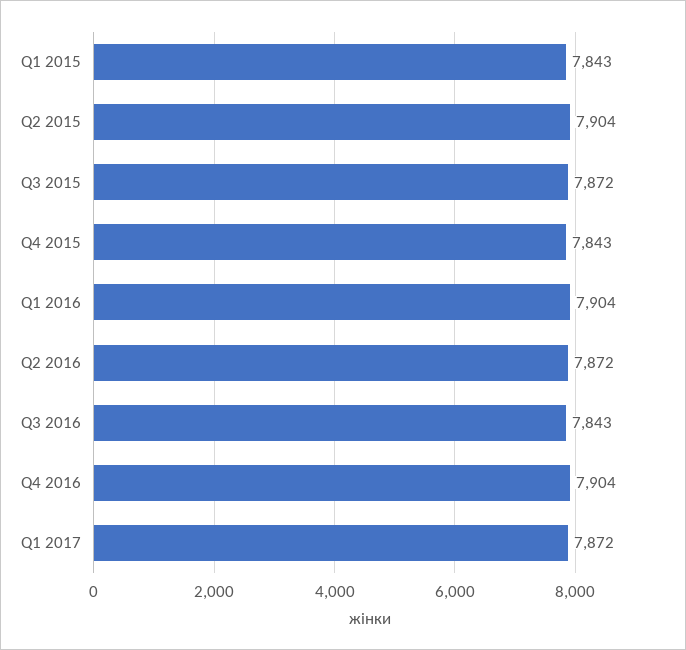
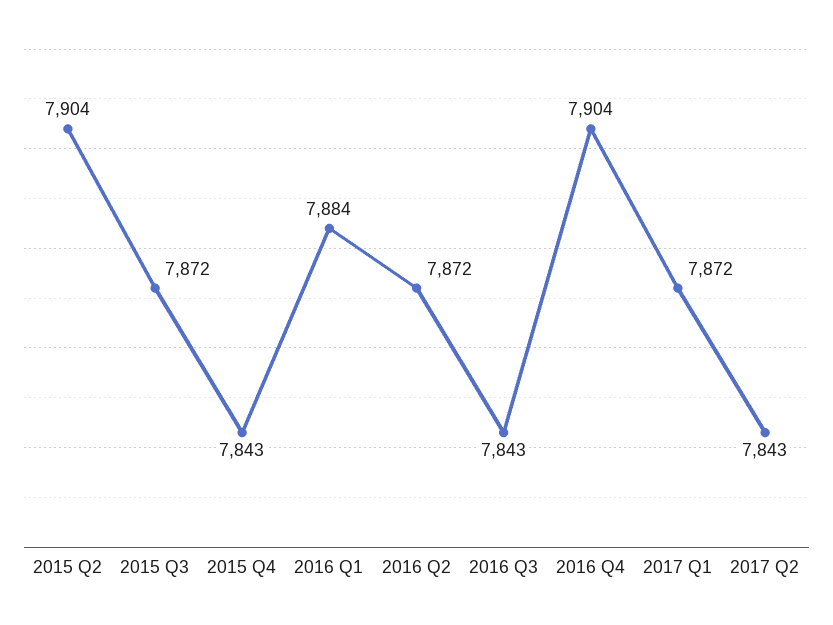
Q1 2015: 7843 -> none
Q1 2016: 7904 -> 7884
2017 Q2: none -> 7843

